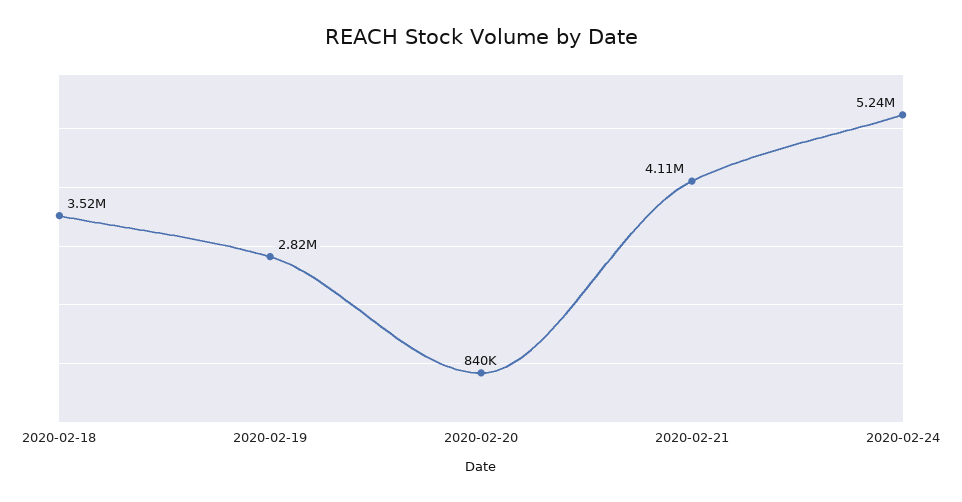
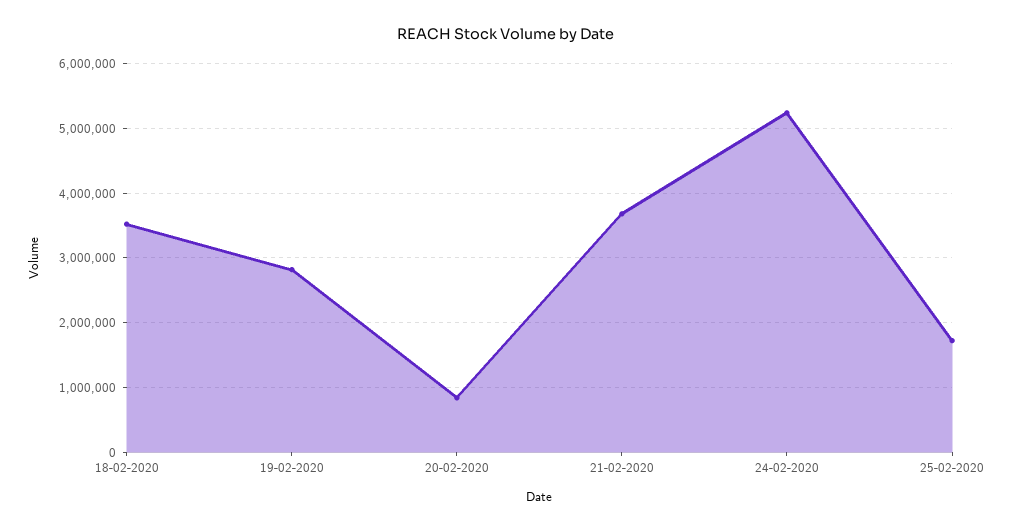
2020-02-21: 4110000 -> 3700000
25-02-2020: none -> 1700000

